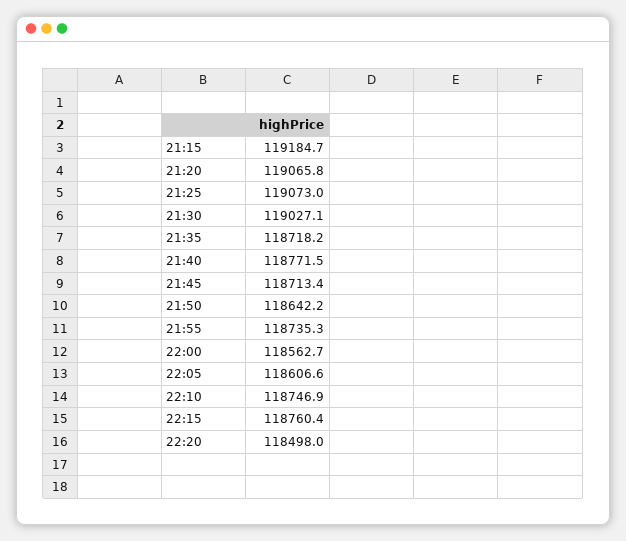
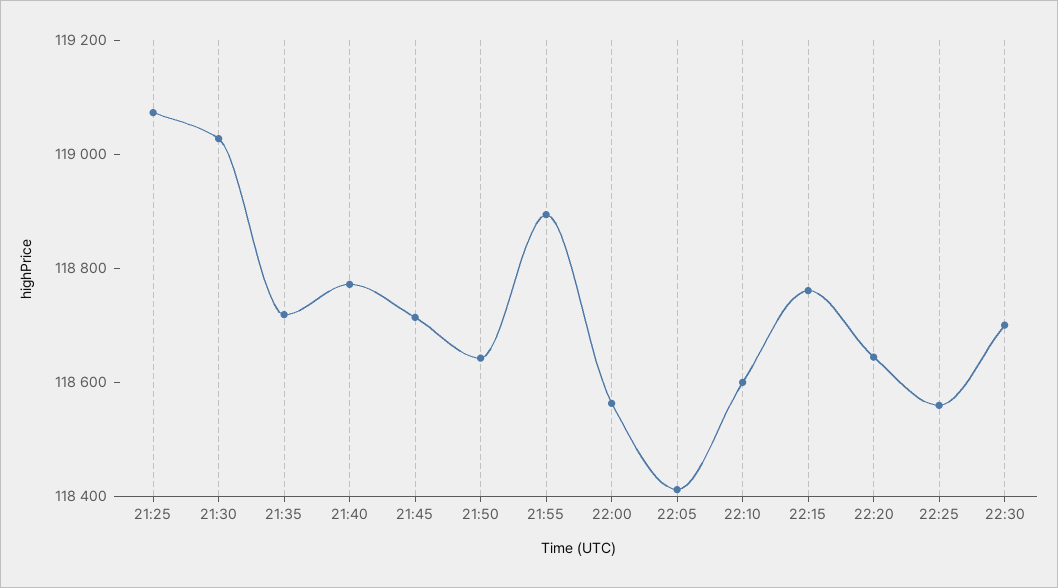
21:15: 119184.7 -> none
21:20: 119065.8 -> none
21:55: 118735.3 -> 118900
22:05: 118606.6 -> 118400
22:10: 118746.9 -> 118600
22:20: 118498 -> 118650
22:25: none -> 118550
22:30: none -> 118700

